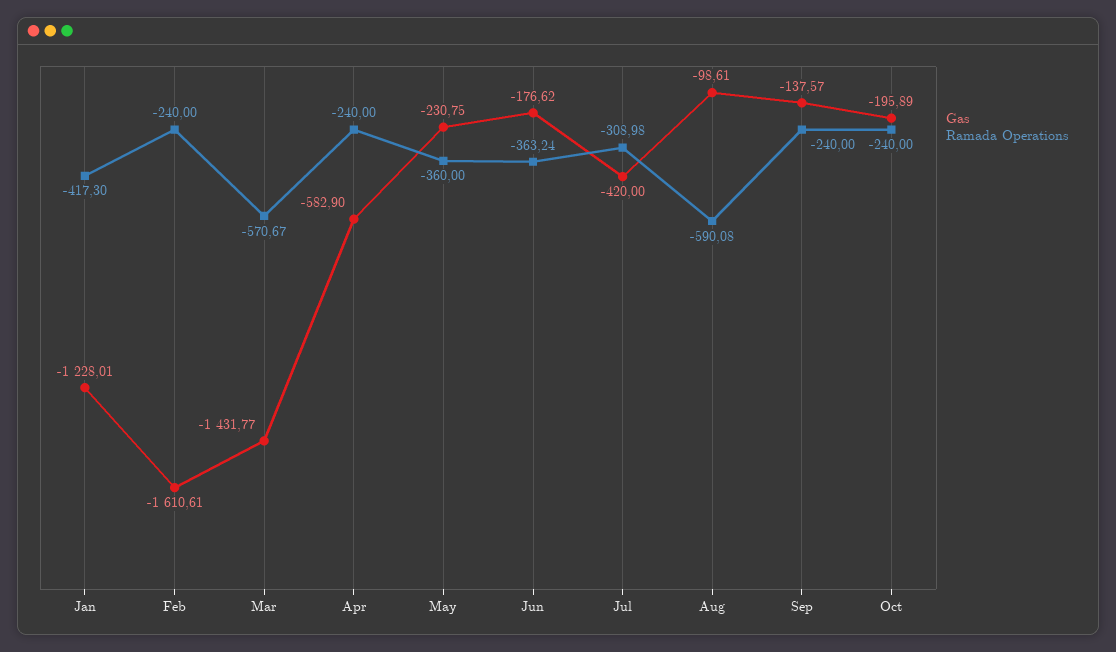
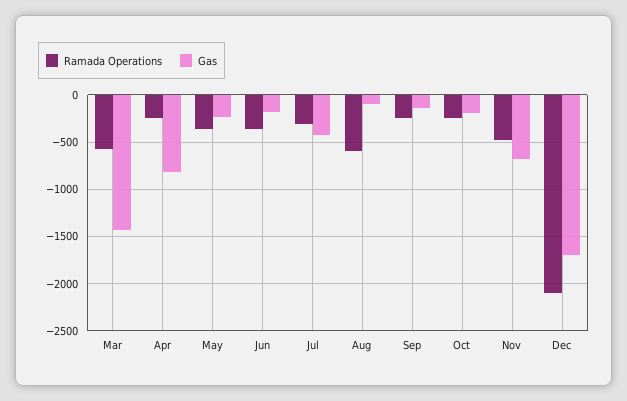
Gas, Jan: -1228.01 -> none
Ramada Operations, Jan: -417.3 -> none
Gas, Feb: -1610.61 -> none
Ramada Operations, Feb: -240 -> none
Gas, Apr: -582.9 -> -800
Ramada Operations, Nov: none -> -500
Gas, Nov: none -> -700
Ramada Operations, Dec: none -> -2100
Gas, Dec: none -> -1700

